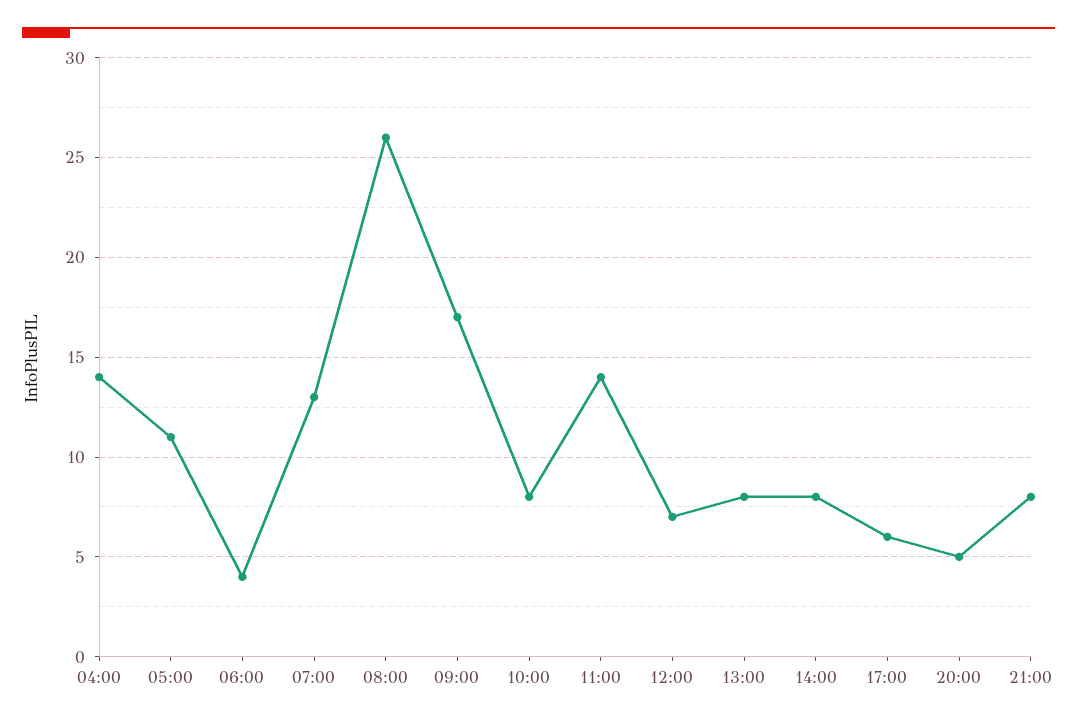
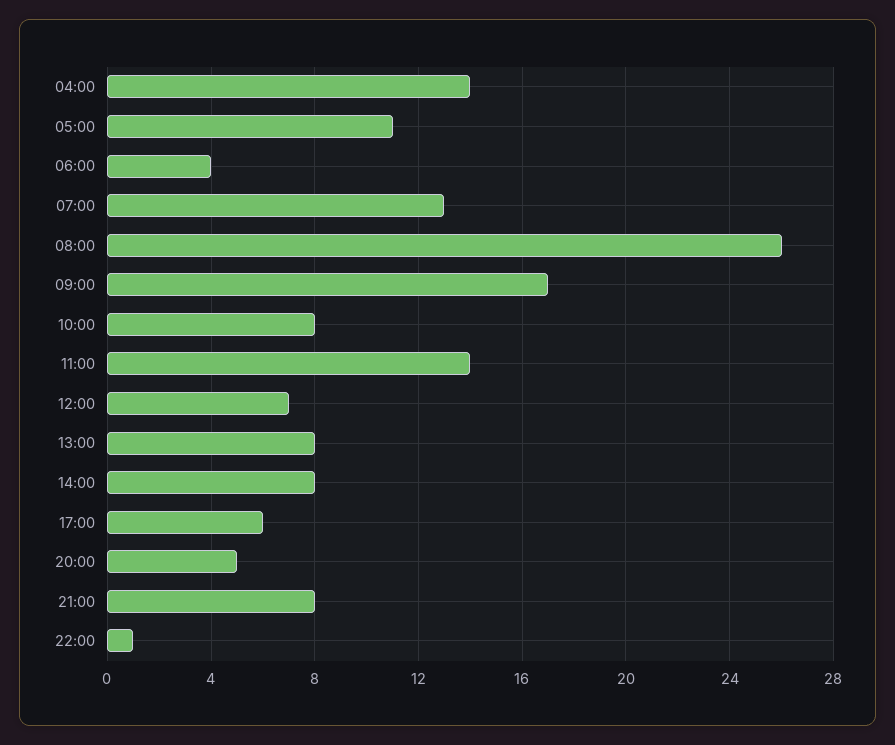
22:00: none -> 1

